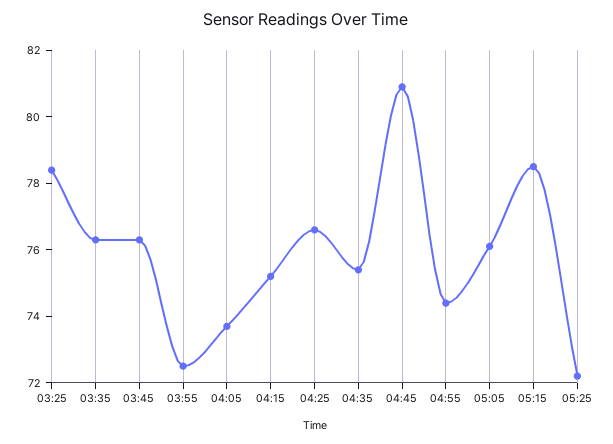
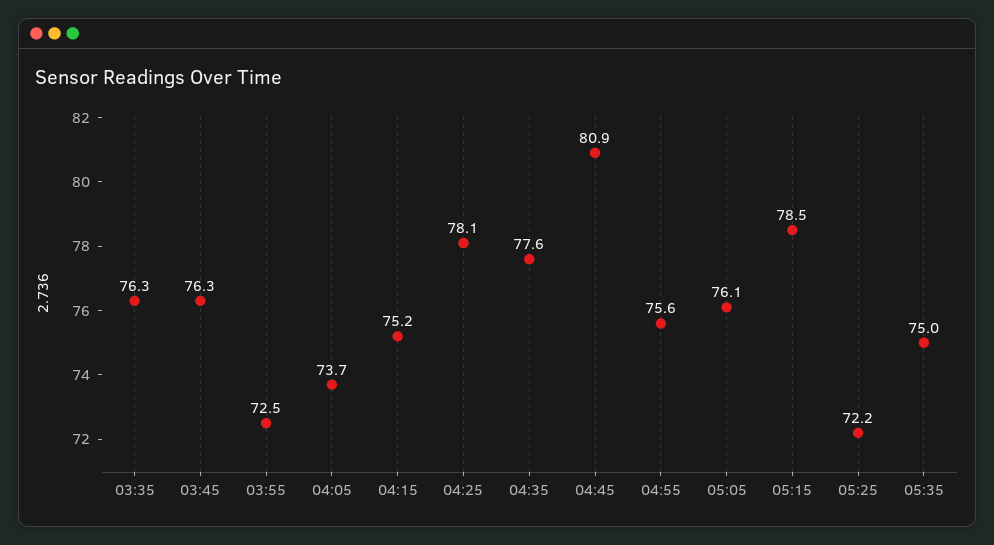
03:25: 78.5 -> none
04:25: 76.5 -> 78.1
04:35: 75.5 -> 77.6
04:55: 74.5 -> 75.6
05:35: none -> 75

